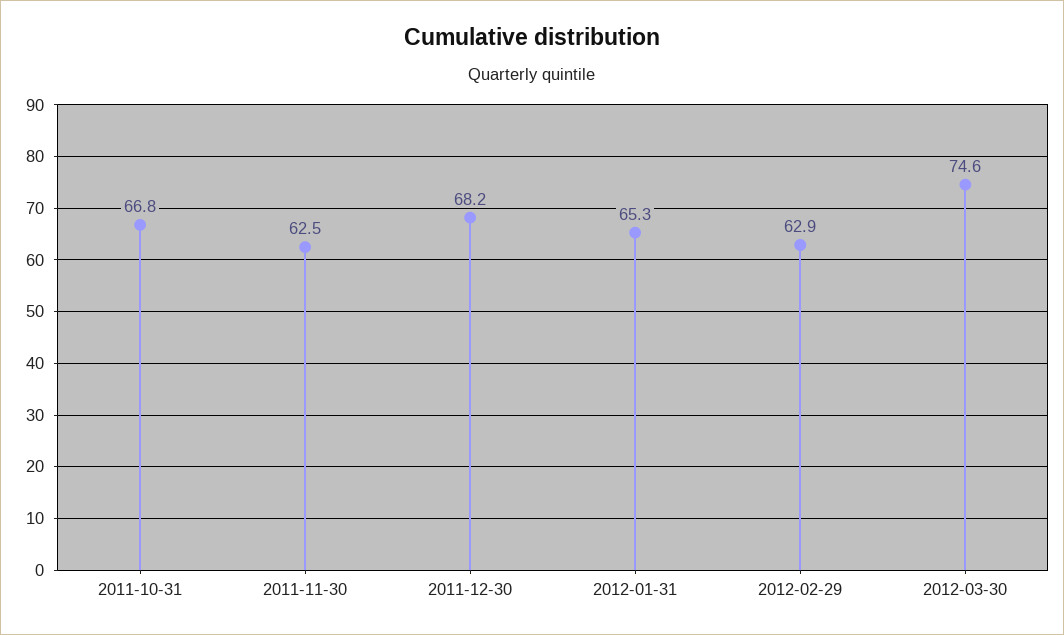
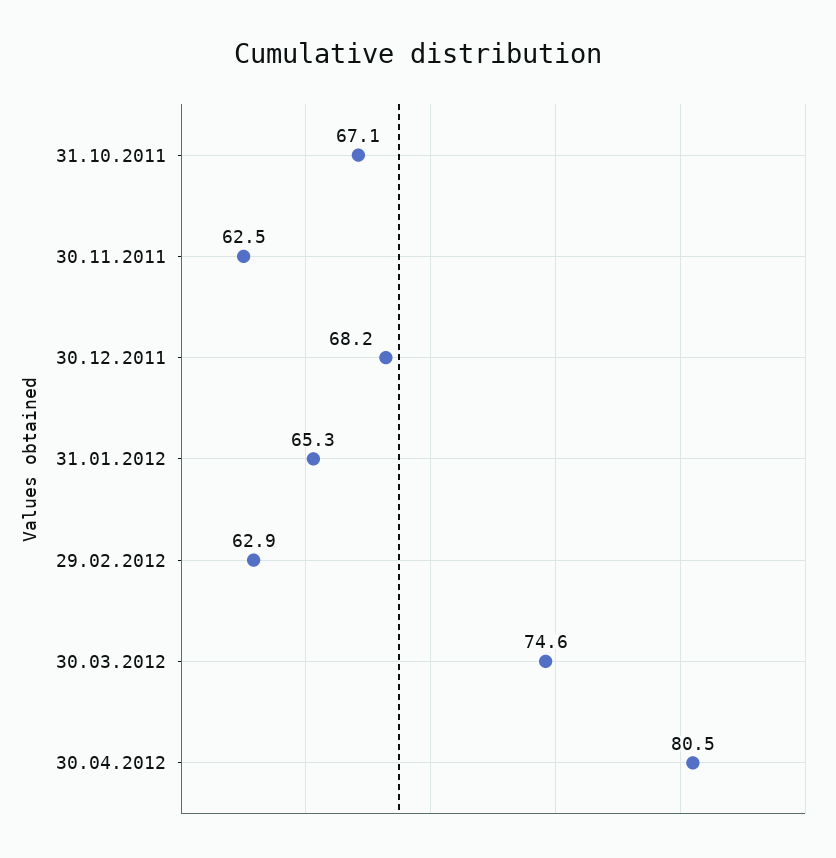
2011-10-31: 66.8 -> 67.1
30.04.2012: none -> 80.5

